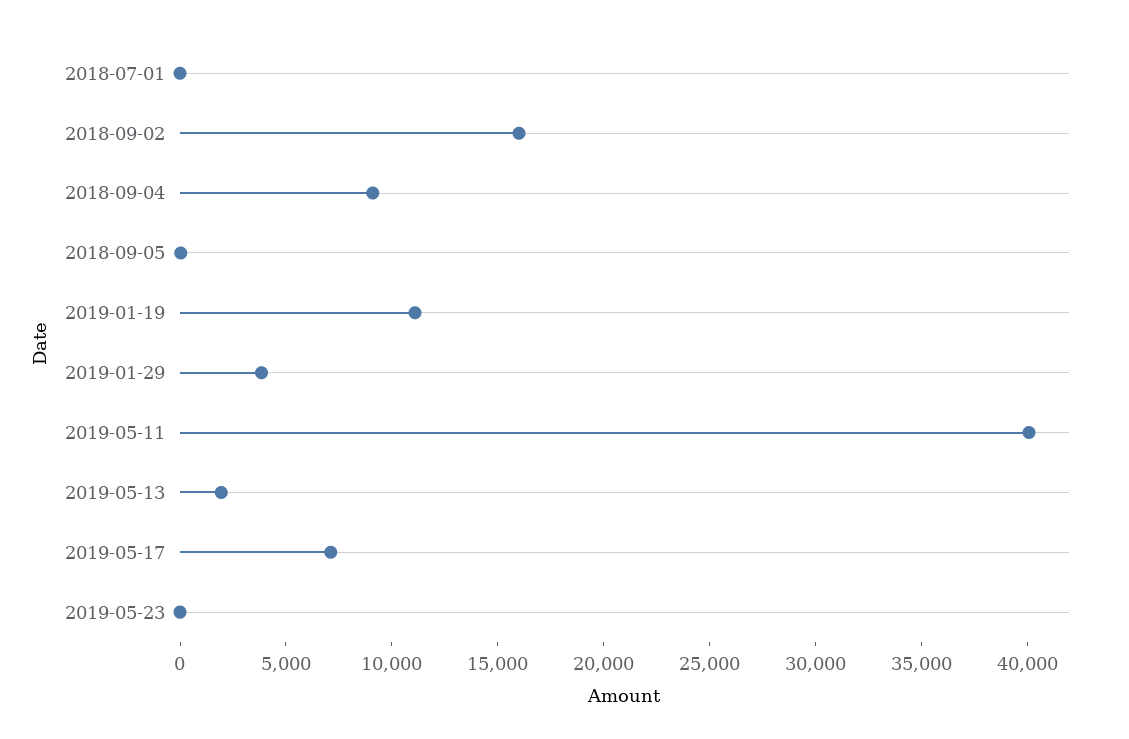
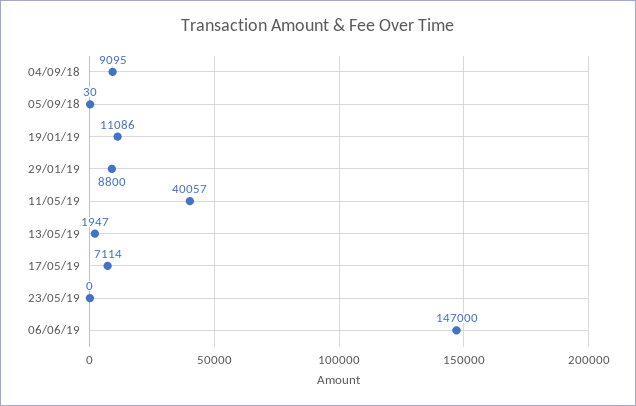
2018-07-01: 0 -> none
2018-09-02: 16000 -> none
2019-01-29: 4000 -> 8800
06/06/19: none -> 147000

